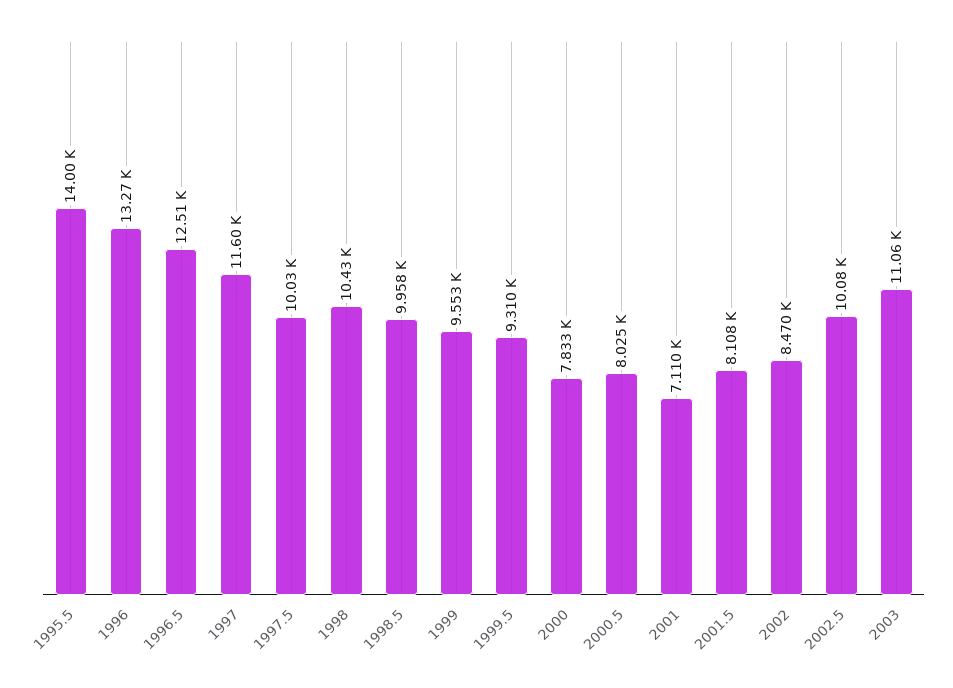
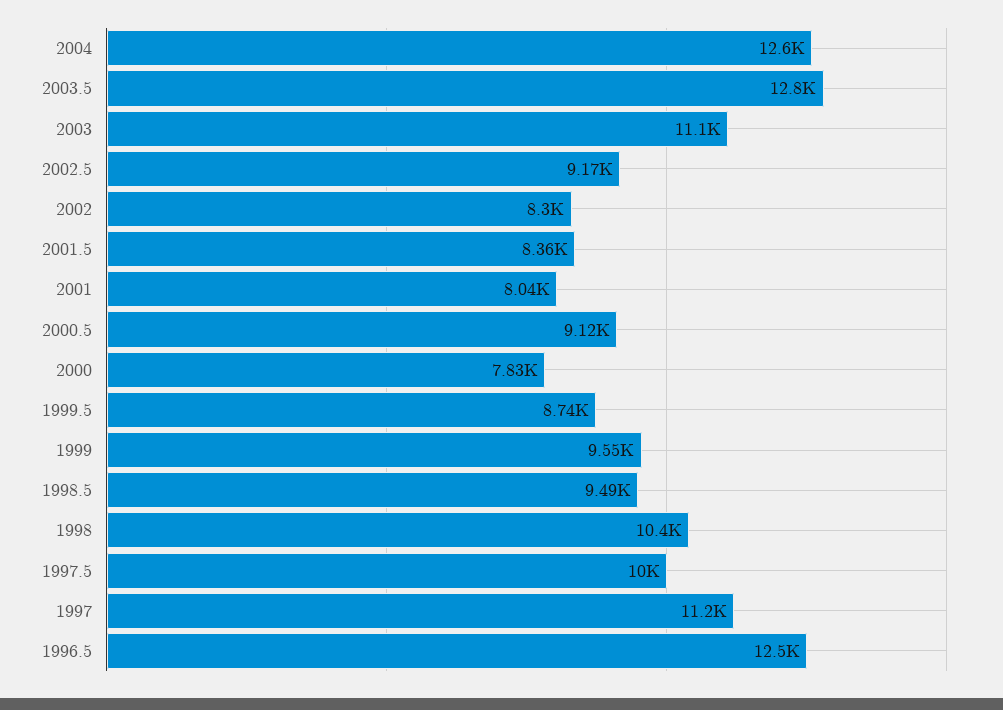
1995.5: 14000 -> none
1996: 13270 -> none
1997: 11600 -> 11200
1998.5: 9958 -> 9490
1999.5: 9310 -> 8740
2000.5: 8025 -> 9120
2001: 7110 -> 8040
2001.5: 8108 -> 8360
2002: 8470 -> 8300
2002.5: 10080 -> 9170
2004: none -> 12600
2003.5: none -> 12800

